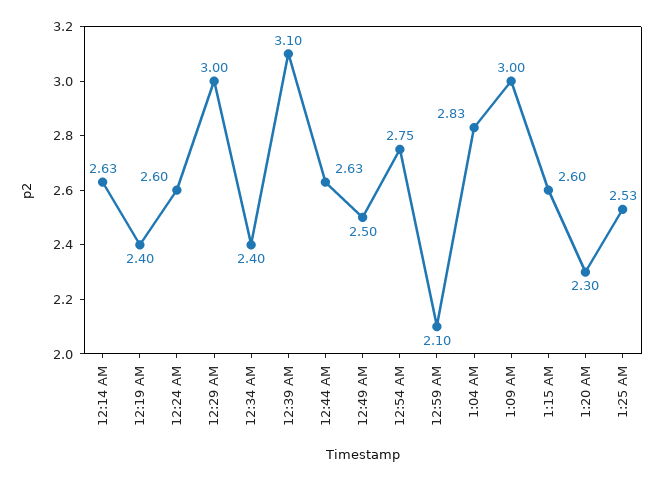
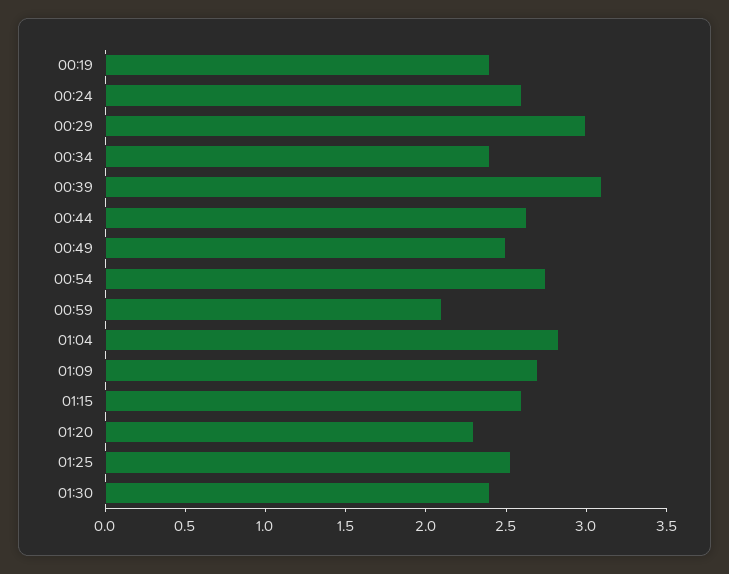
12:14 AM: 2.63 -> none
1:09 AM: 3 -> 2.7
01:30: none -> 2.4

